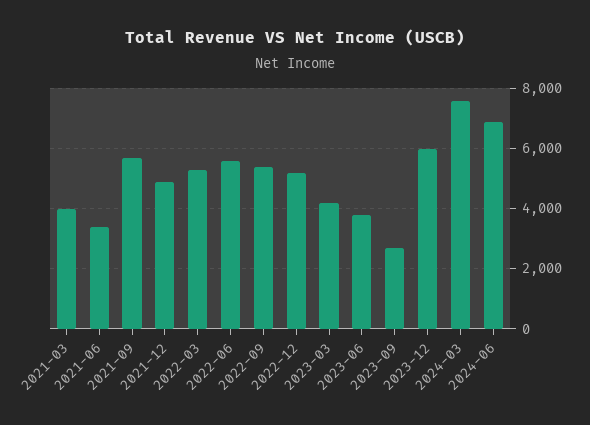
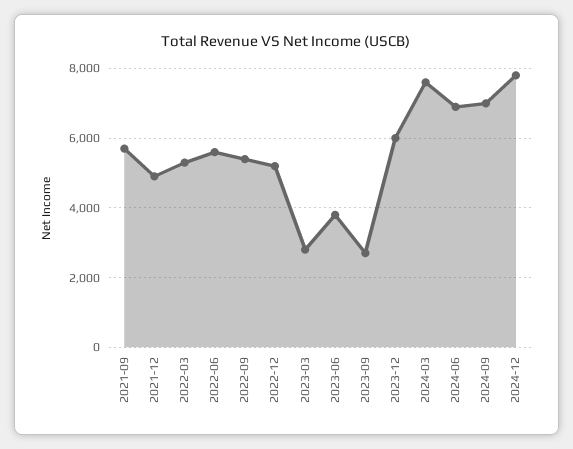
2021-03: 4000 -> none
2021-06: 3400 -> none
2023-03: 4200 -> 2800
2024-09: none -> 7000
2024-12: none -> 7800

